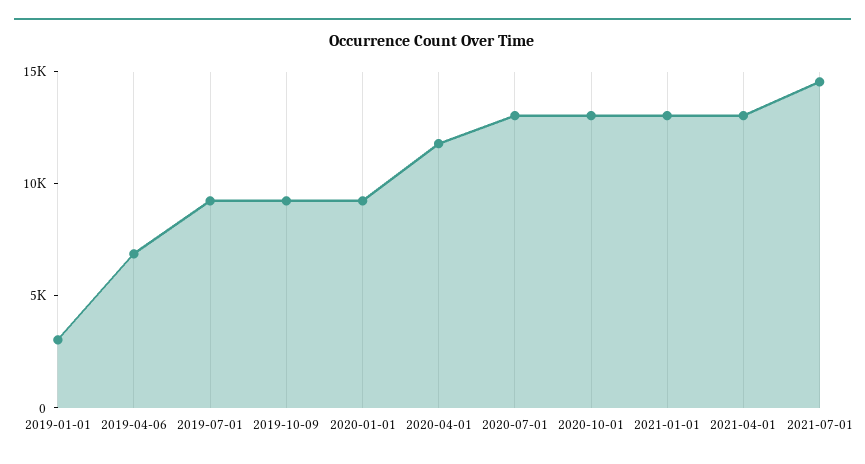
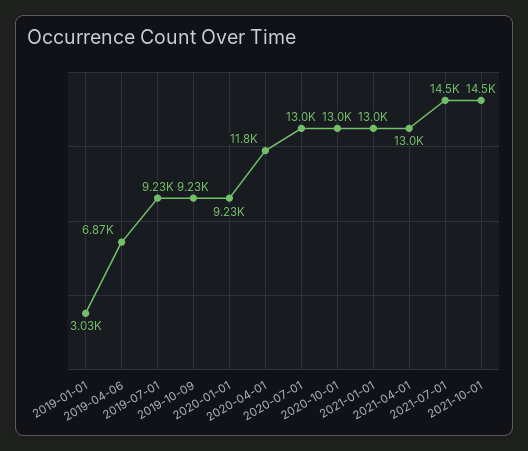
2021-10-01: none -> 14500

